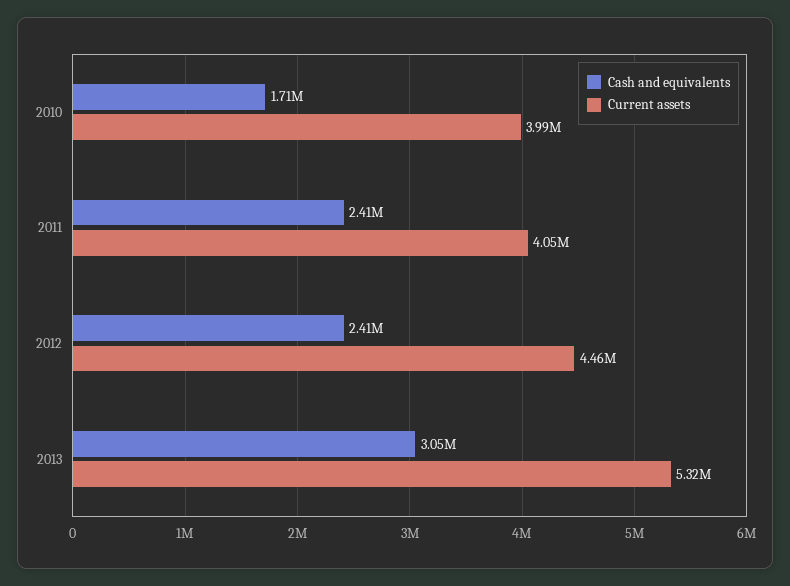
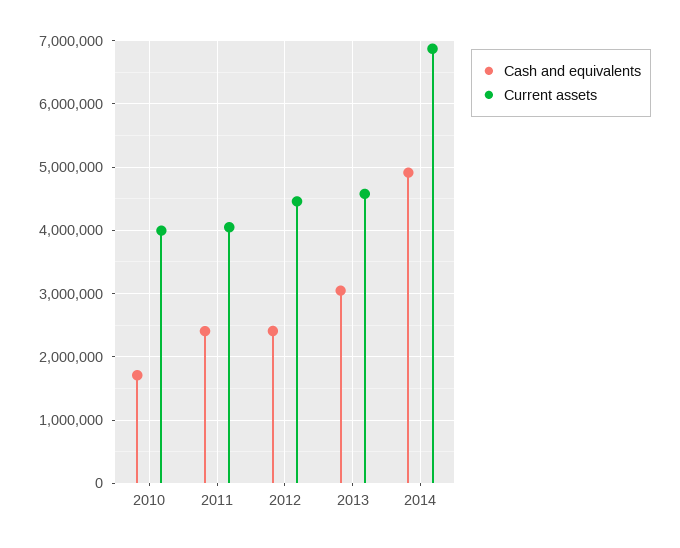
Current assets, 2013: 5320000 -> 4600000
Cash and equivalents, 2014: none -> 4900000
Current assets, 2014: none -> 6900000

